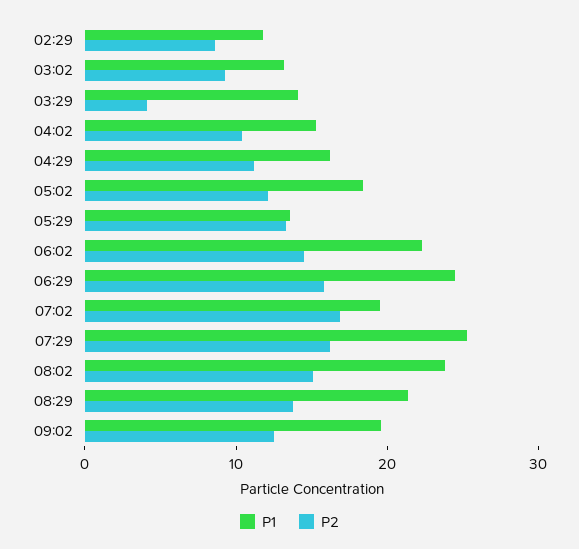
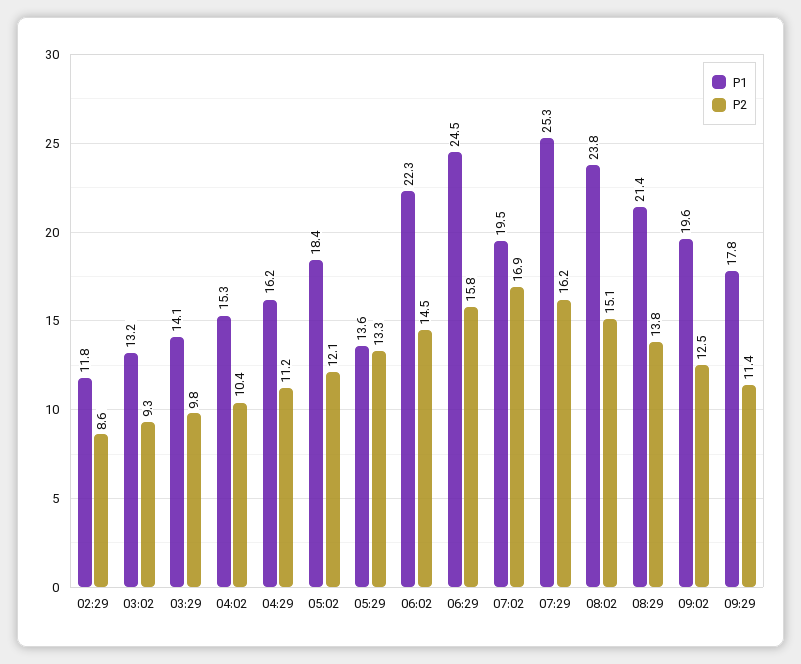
P2, 03:29: 4 -> 9.8
P1, 09:29: none -> 17.8
P2, 09:29: none -> 11.4

